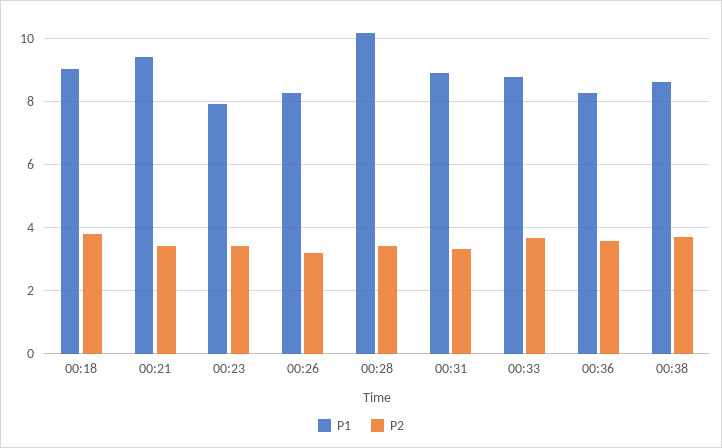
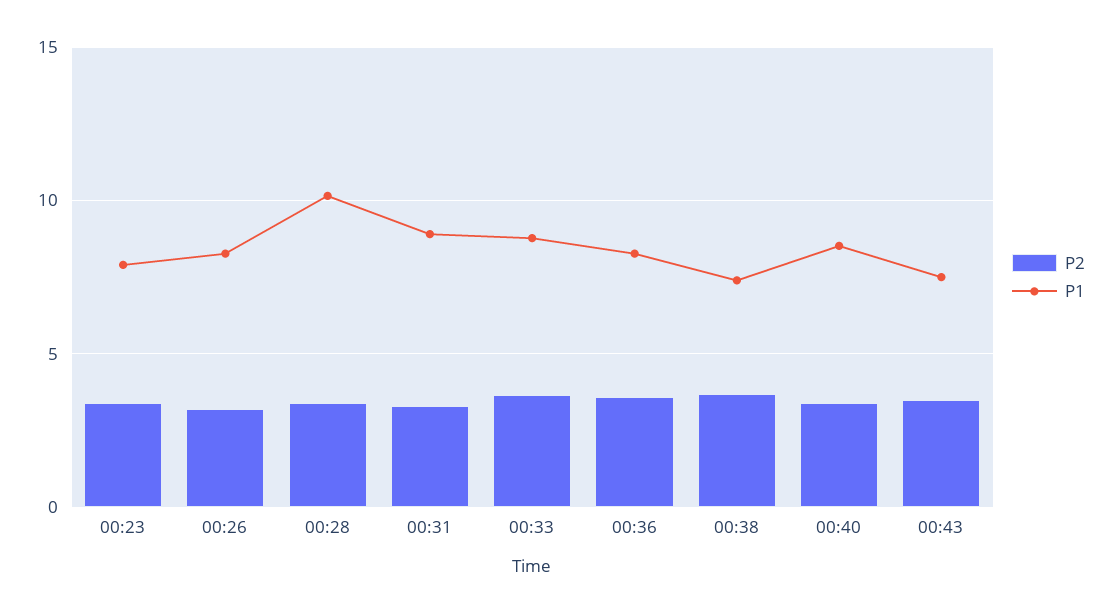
P1, 00:18: 9 -> none
P2, 00:18: 3.8 -> none
P1, 00:21: 9.4 -> none
P2, 00:21: 3.4 -> none
P1, 00:38: 8.6 -> 7.5
P2, 00:40: none -> 3.5
P1, 00:40: none -> 8.5
P2, 00:43: none -> 3.5
P1, 00:43: none -> 7.5

